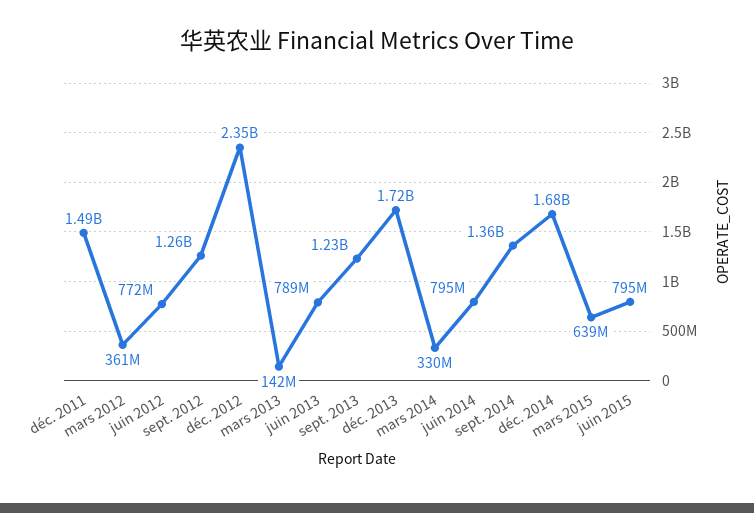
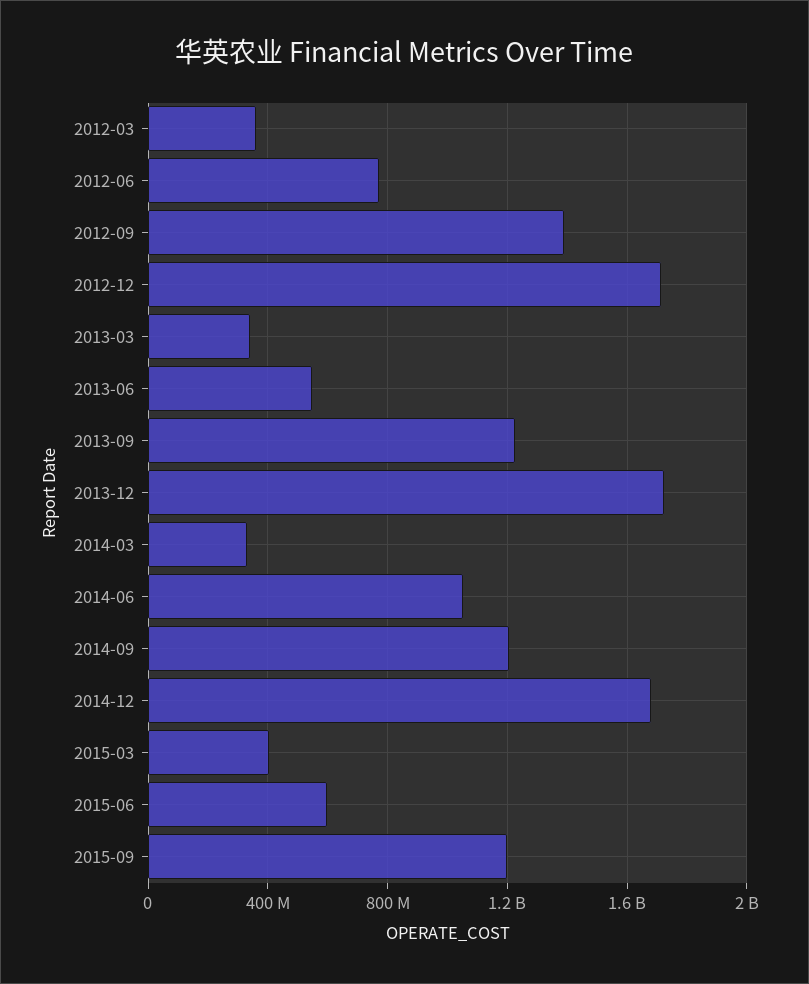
déc. 2011: 1490000000 -> none
sept. 2012: 1260000000 -> 1400000000
déc. 2012: 2350000000 -> 1700000000
mars 2013: 142000000 -> 350000000
juin 2013: 789000000 -> 550000000
juin 2014: 795000000 -> 1050000000
sept. 2014: 1360000000 -> 1200000000
mars 2015: 639000000 -> 400000000
juin 2015: 795000000 -> 600000000
2015-09: none -> 1200000000

